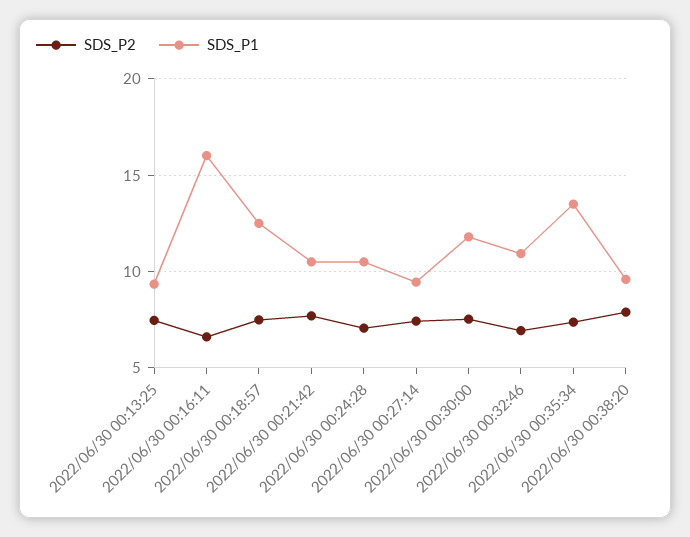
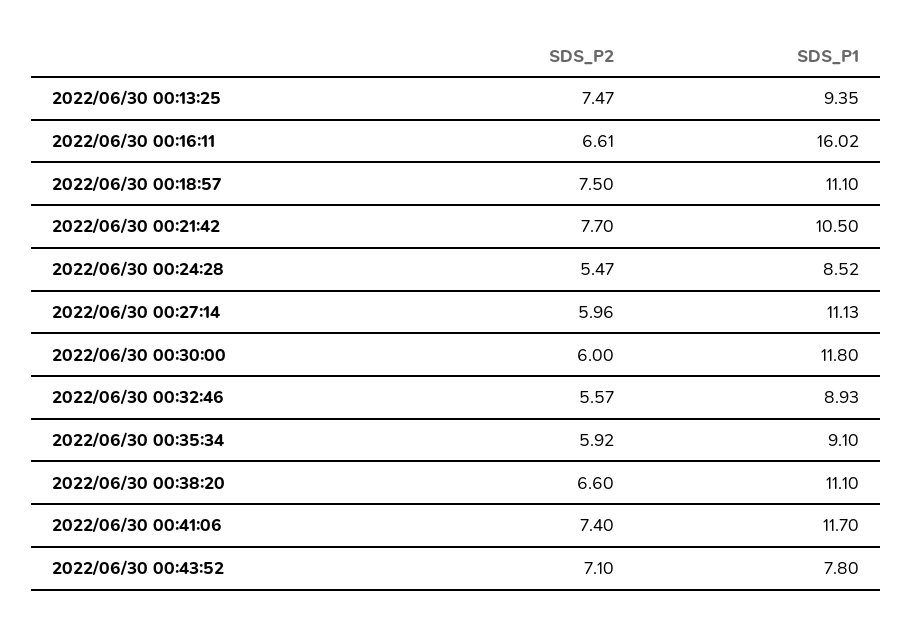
SDS_P1, 2022/06/30 00:18:57: 12.5 -> 11.1
SDS_P2, 2022/06/30 00:24:28: 7 -> 5.47
SDS_P1, 2022/06/30 00:24:28: 10.5 -> 8.52
SDS_P2, 2022/06/30 00:27:14: 7.5 -> 5.96
SDS_P1, 2022/06/30 00:27:14: 9.5 -> 11.13
SDS_P2, 2022/06/30 00:30:00: 7.5 -> 6
SDS_P2, 2022/06/30 00:32:46: 7 -> 5.57
SDS_P1, 2022/06/30 00:32:46: 11 -> 8.93
SDS_P2, 2022/06/30 00:35:34: 7.5 -> 5.92
SDS_P1, 2022/06/30 00:35:34: 13.5 -> 9.1
SDS_P2, 2022/06/30 00:38:20: 8 -> 6.6
SDS_P1, 2022/06/30 00:38:20: 9.5 -> 11.1
SDS_P2, 2022/06/30 00:41:06: none -> 7.4
SDS_P1, 2022/06/30 00:41:06: none -> 11.7
SDS_P2, 2022/06/30 00:43:52: none -> 7.1
SDS_P1, 2022/06/30 00:43:52: none -> 7.8

